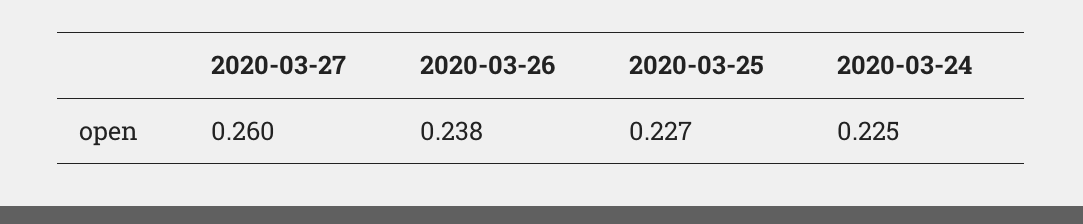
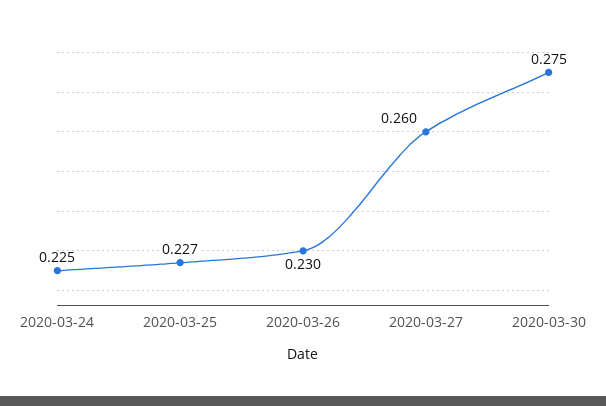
2020-03-26: 0.238 -> 0.23
2020-03-30: none -> 0.275

